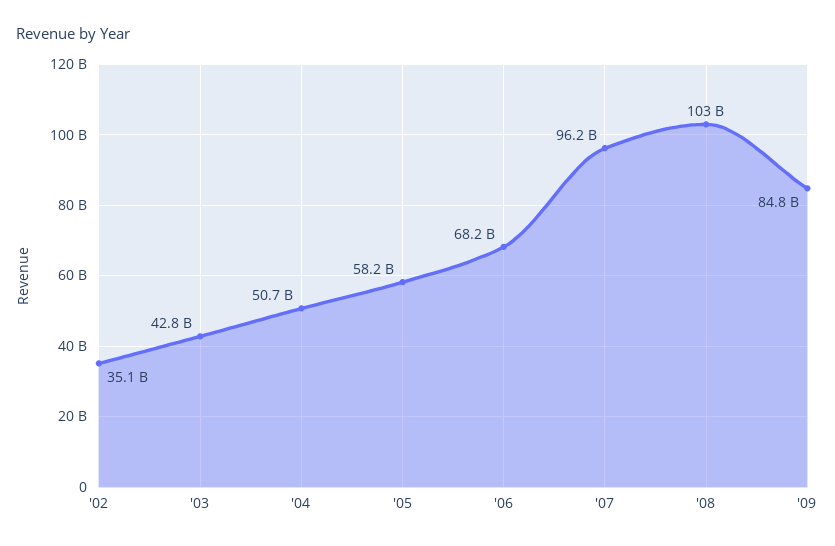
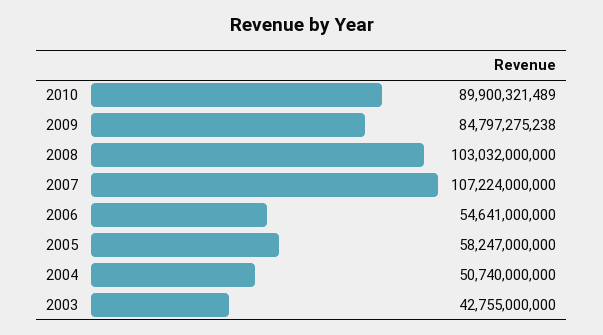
'02: 35100000000 -> none
'06: 68200000000 -> 54641000000
'07: 96200000000 -> 107224000000
2010: none -> 89900321489

